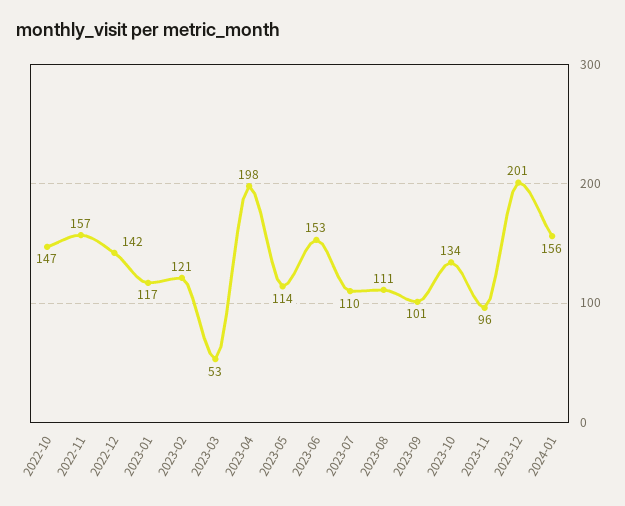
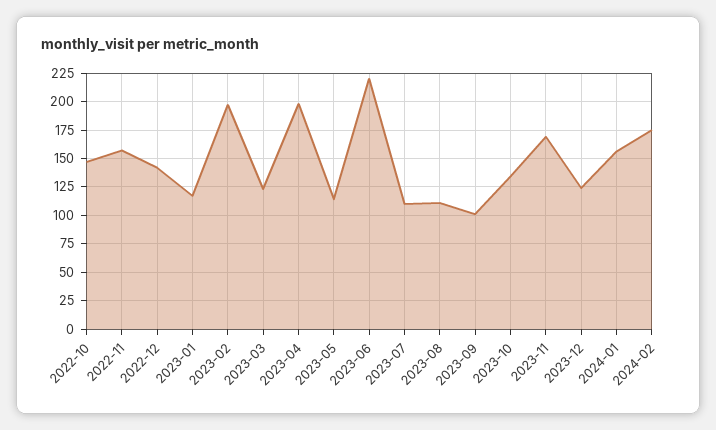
2023-02: 121 -> 200
2023-03: 53 -> 125
2023-06: 153 -> 225
2023-11: 96 -> 175
2023-12: 201 -> 125
2024-02: none -> 175

